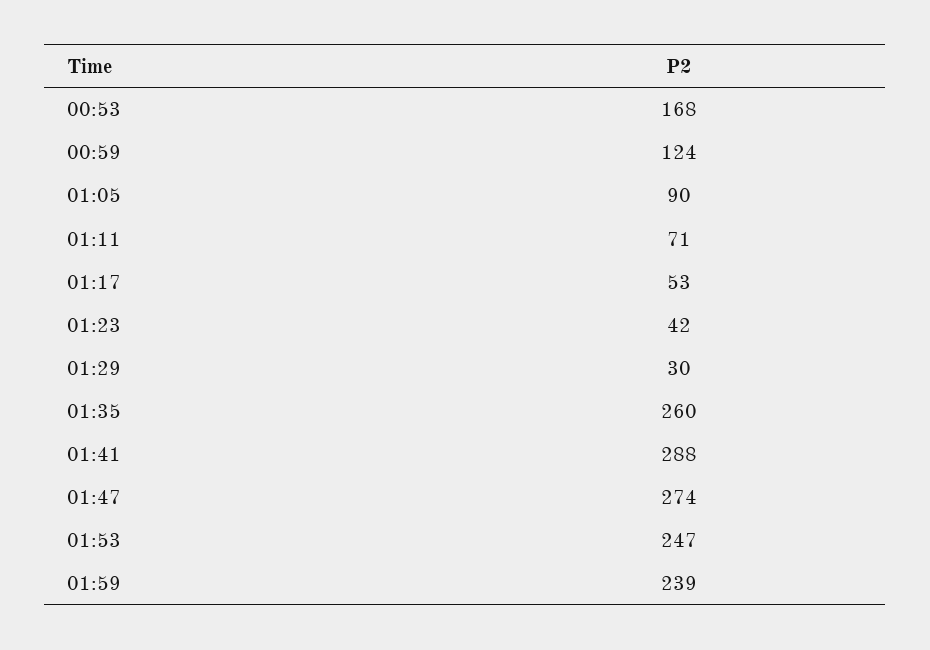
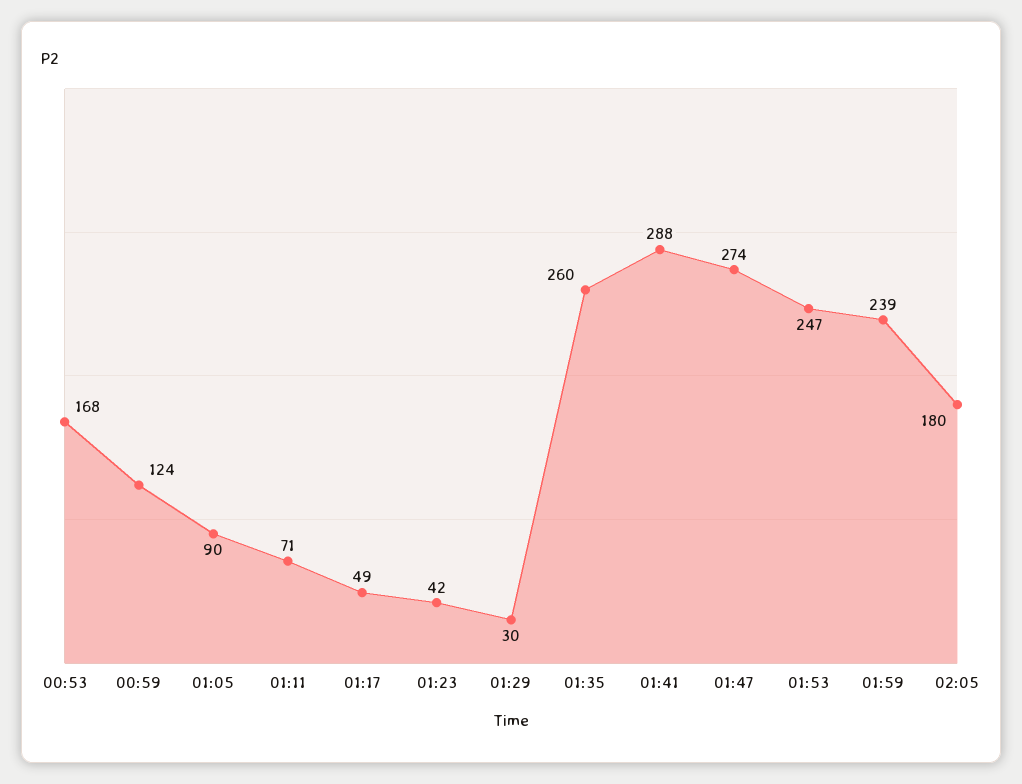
01:17: 53 -> 49
02:05: none -> 180

